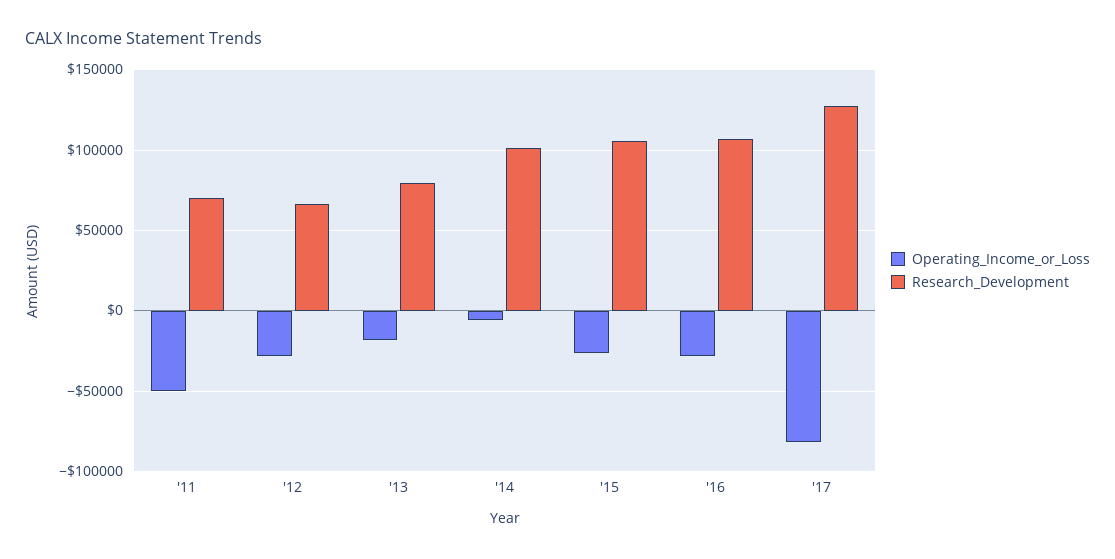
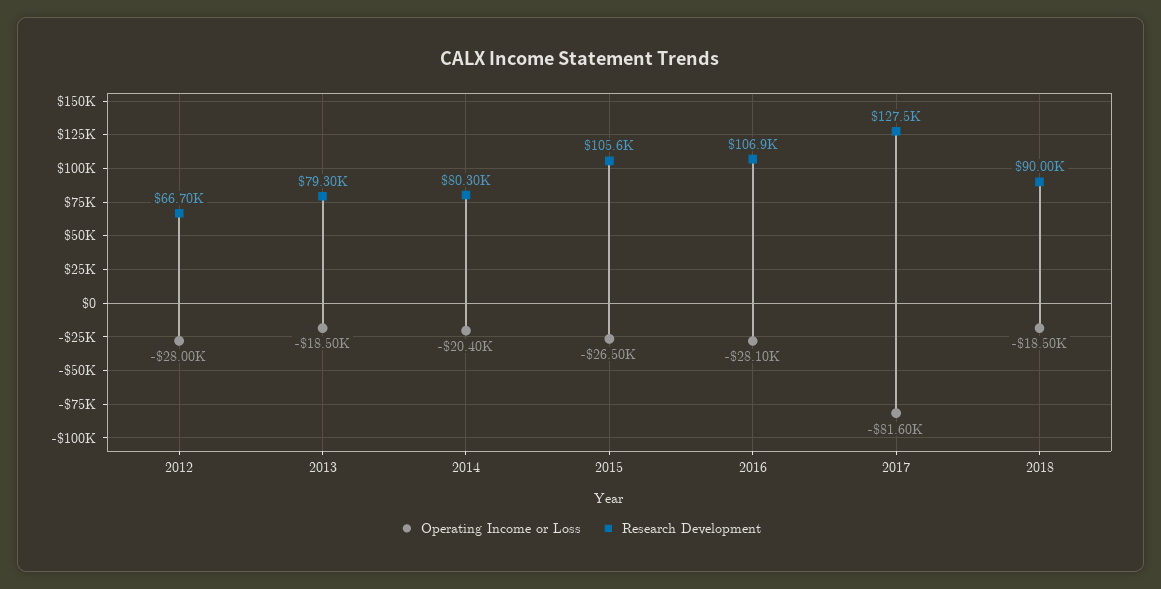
Operating_Income_or_Loss, '11: -50000 -> none
Research_Development, '11: 70000 -> none
Operating_Income_or_Loss, '14: -5000 -> -20400
Research_Development, '14: 100000 -> 80300
Operating_Income_or_Loss, 2018: none -> -18500
Research_Development, 2018: none -> 90000

